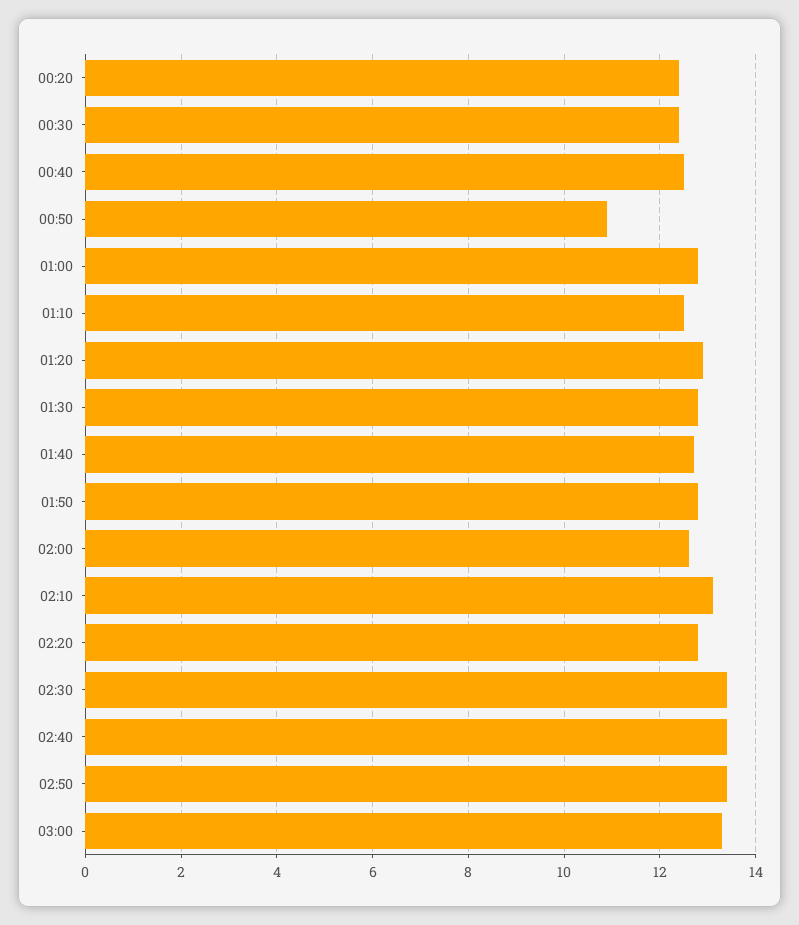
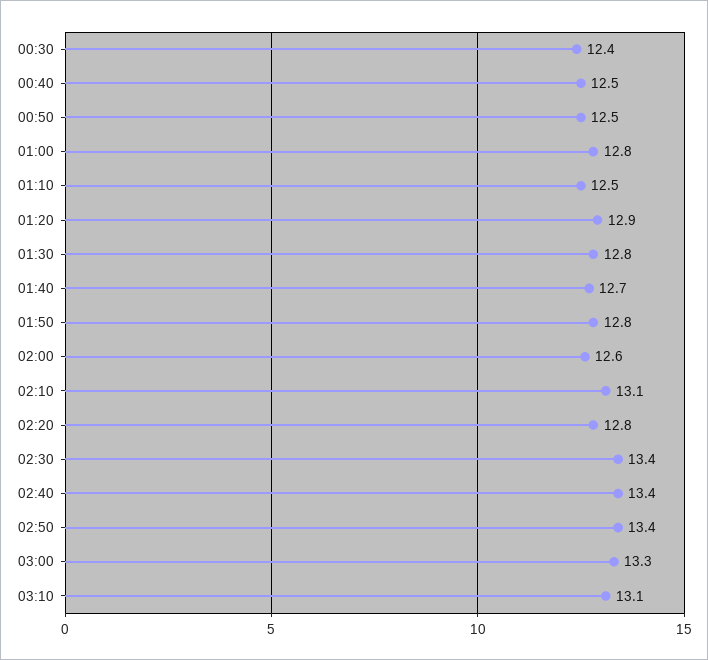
00:20: 12.5 -> none
00:50: 11 -> 12.5
03:10: none -> 13.1

